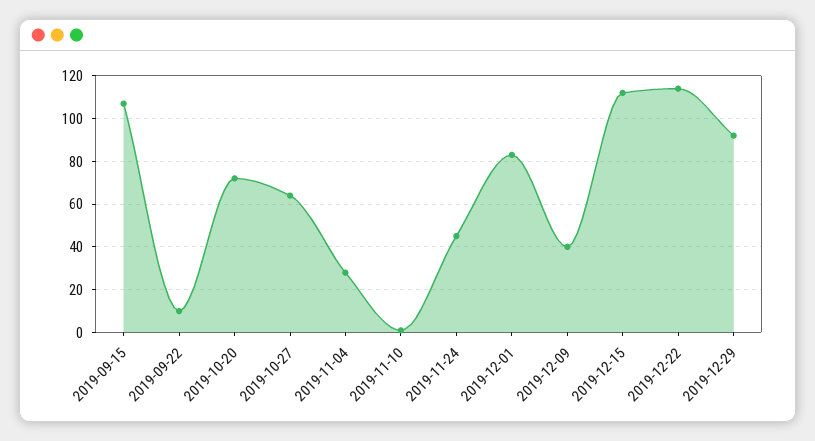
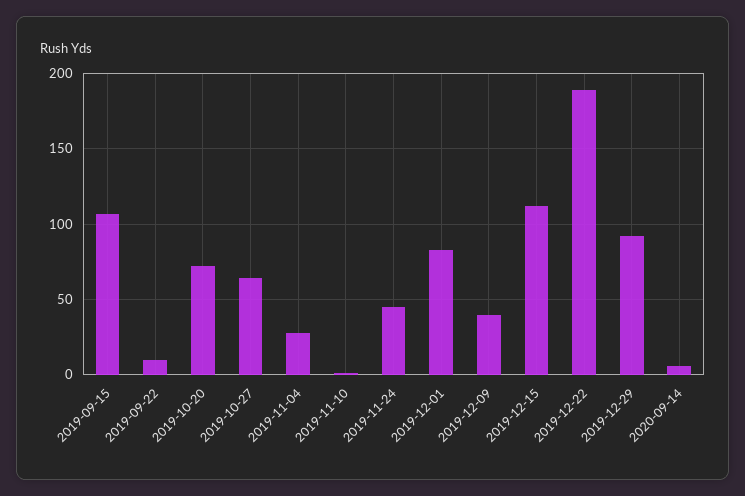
2019-12-22: 115 -> 190
2020-09-14: none -> 5

